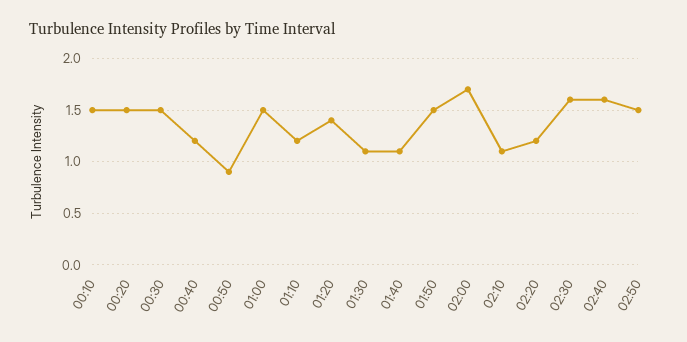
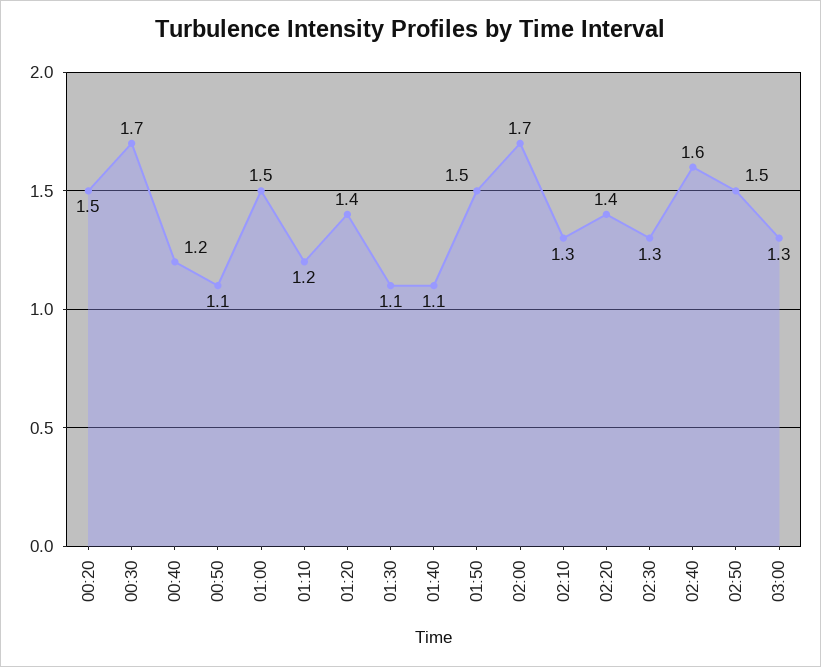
00:10: 1.5 -> none
00:30: 1.5 -> 1.7
00:50: 0.9 -> 1.1
02:10: 1.1 -> 1.3
02:20: 1.2 -> 1.4
02:30: 1.6 -> 1.3
03:00: none -> 1.3

